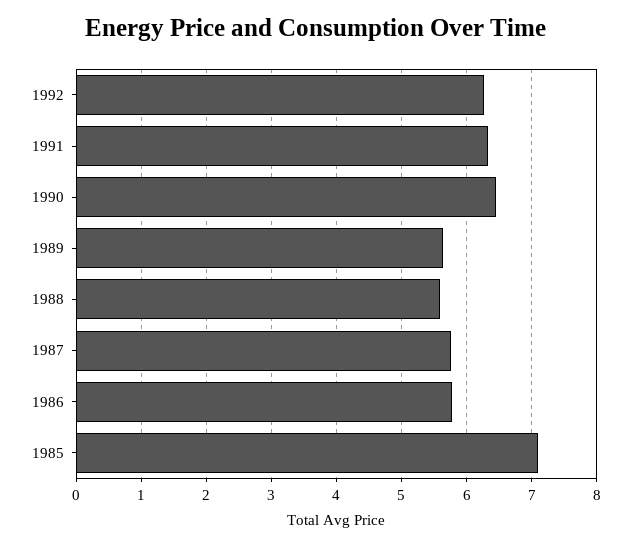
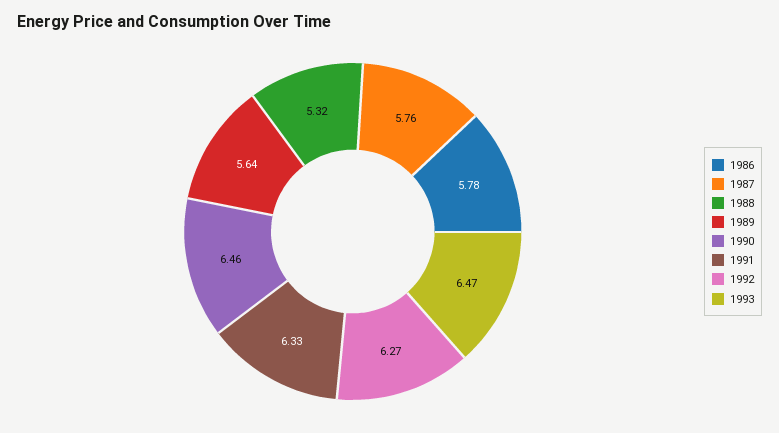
1988: 5.6 -> 5.32
1985: 7.1 -> none
1993: none -> 6.47

